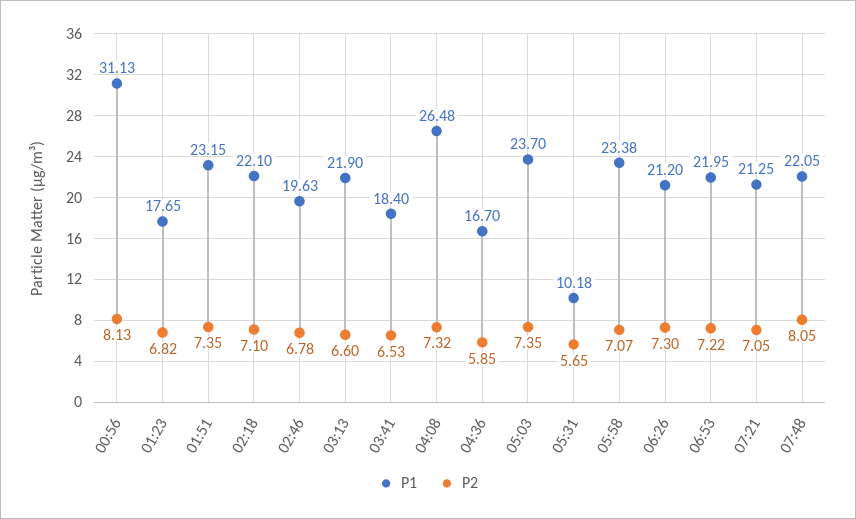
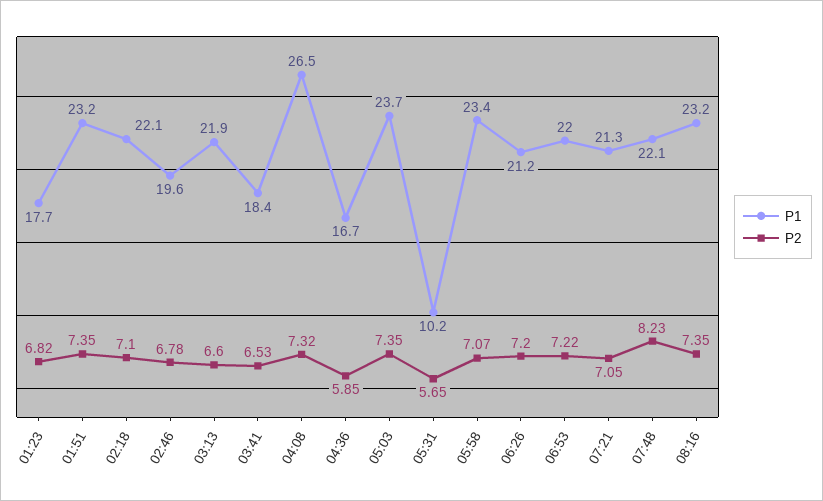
P1, 00:56: 31.13 -> none
P2, 00:56: 8.13 -> none
P2, 06:26: 7.3 -> 7.2
P2, 07:48: 8.05 -> 8.23
P1, 08:16: none -> 23.2
P2, 08:16: none -> 7.35

